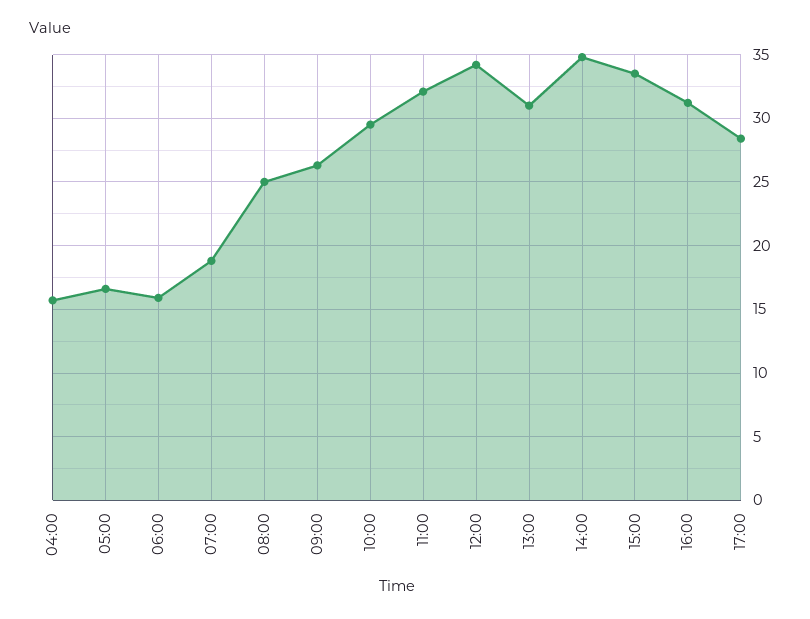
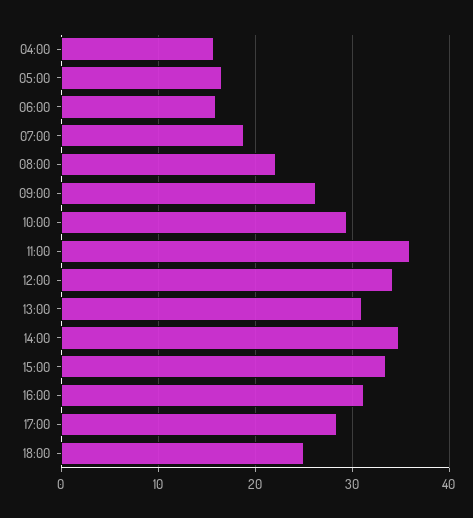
08:00: 25 -> 22
11:00: 32 -> 36
18:00: none -> 25

